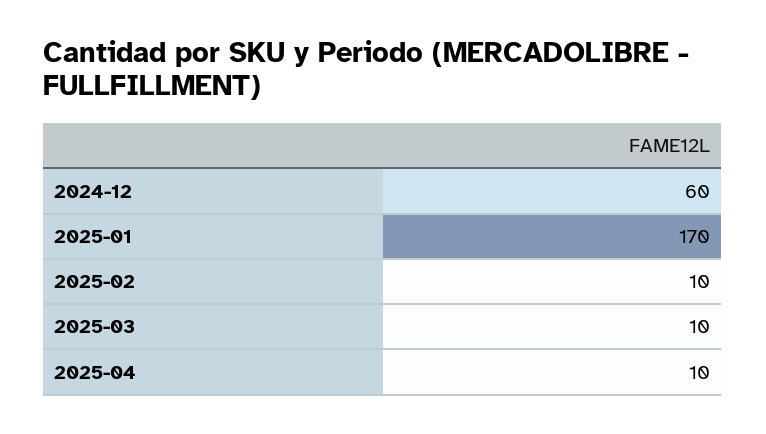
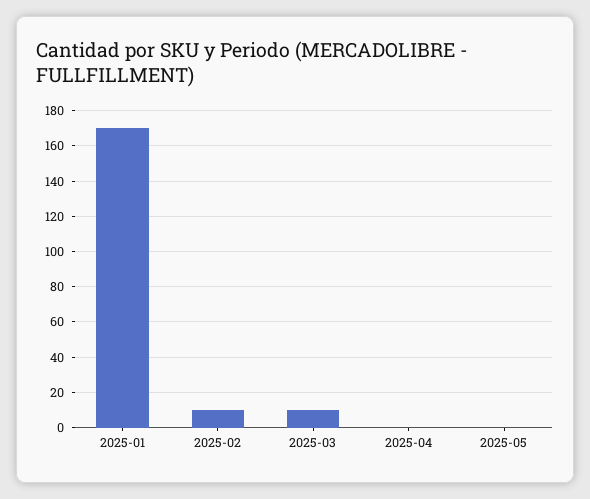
2024-12: 60 -> none
2025-04: 10 -> 0
2025-05: none -> 0

